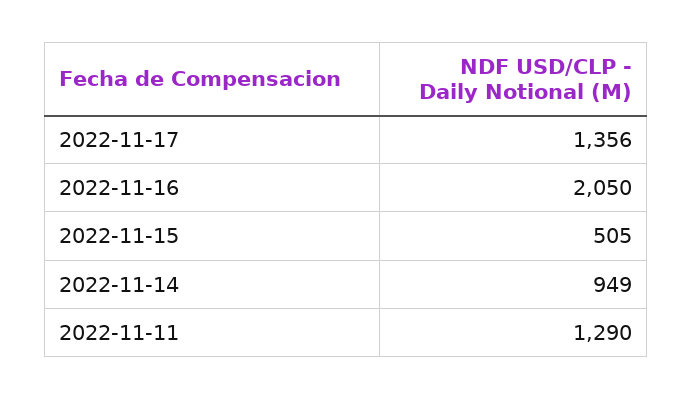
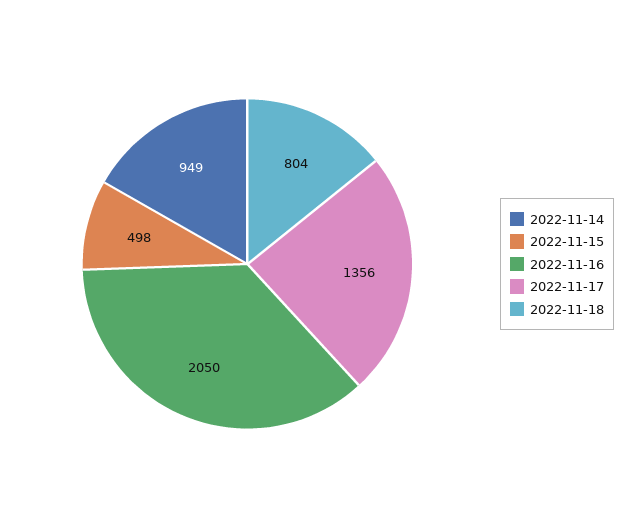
2022-11-15: 505 -> 498
2022-11-11: 1290 -> none
2022-11-18: none -> 804

